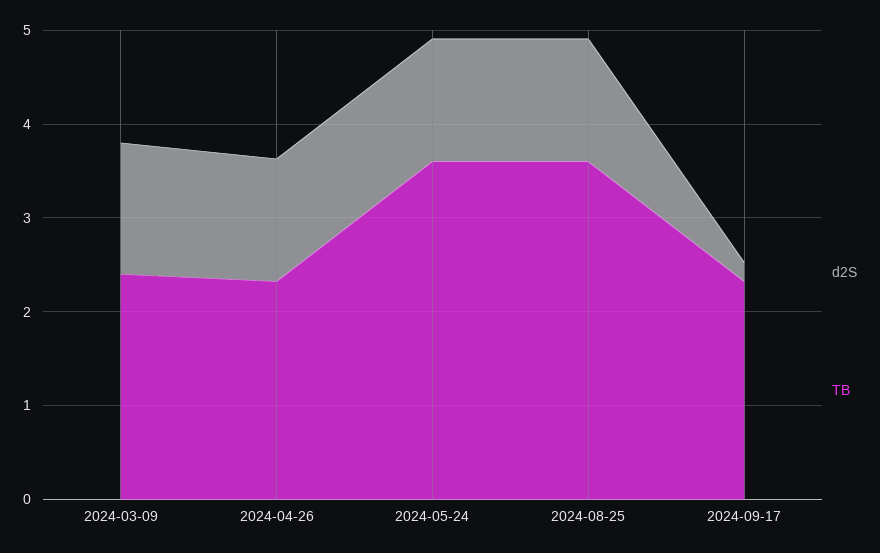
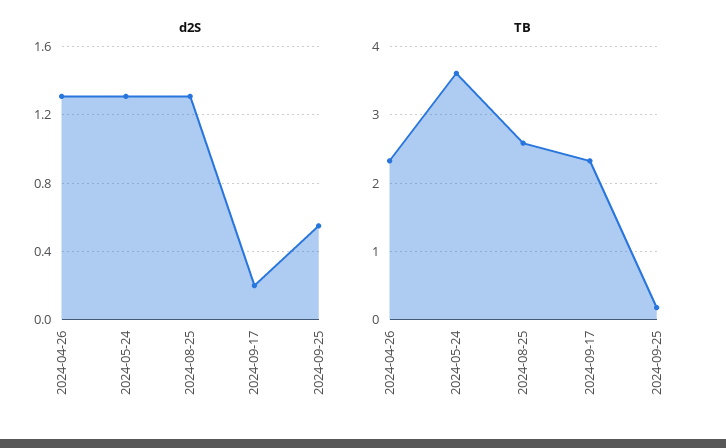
d2S, 2024-03-09: 1.4 -> none
TB, 2024-03-09: 2.4 -> none
TB, 2024-08-25: 3.6 -> 2.6
d2S, 2024-09-25: none -> 0.55
TB, 2024-09-25: none -> 0.2

